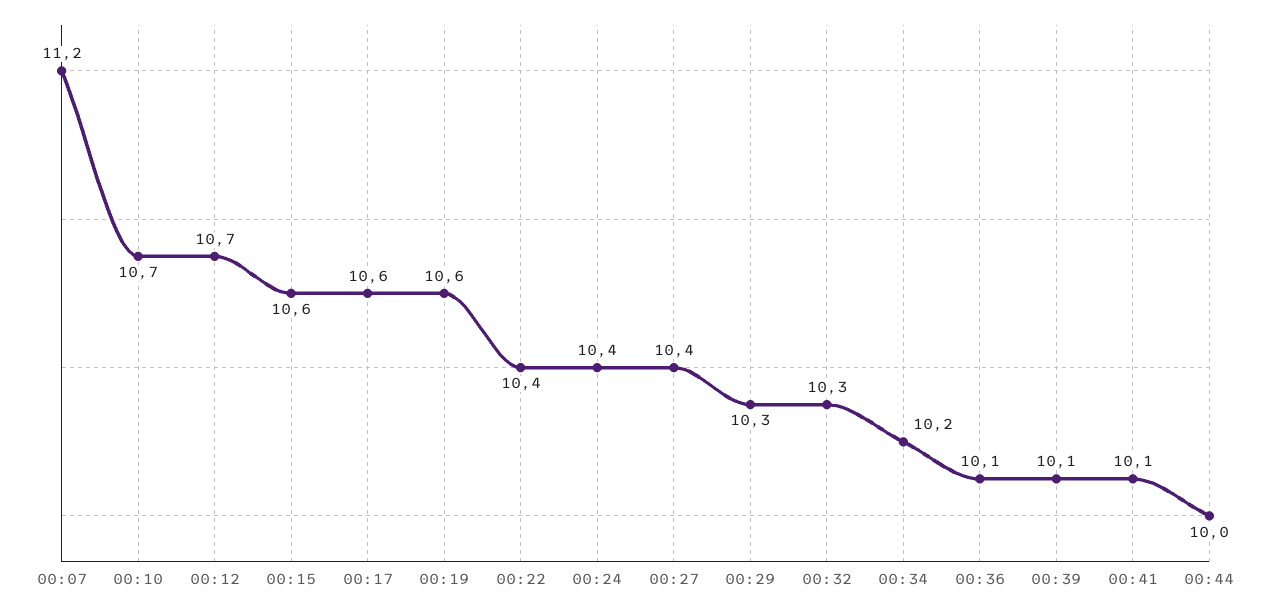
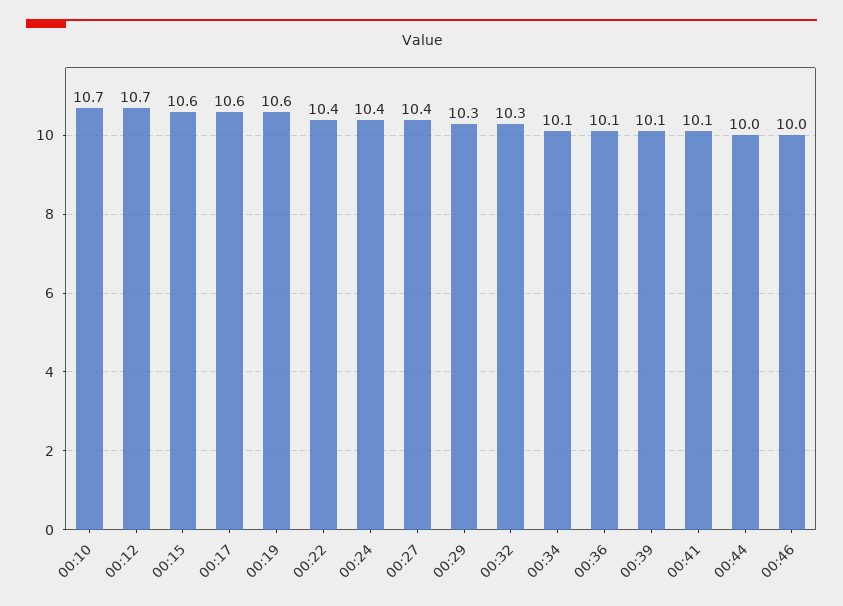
00:07: 11.2 -> none
00:34: 10.2 -> 10.1
00:46: none -> 10

